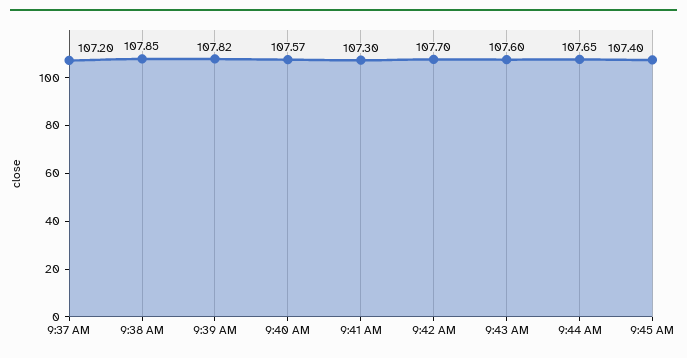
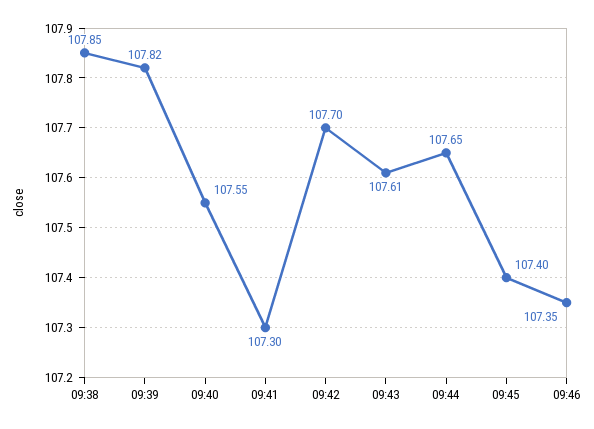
9:37 AM: 107.2 -> none
9:40 AM: 107.57 -> 107.55
9:43 AM: 107.6 -> 107.61
09:46: none -> 107.35

